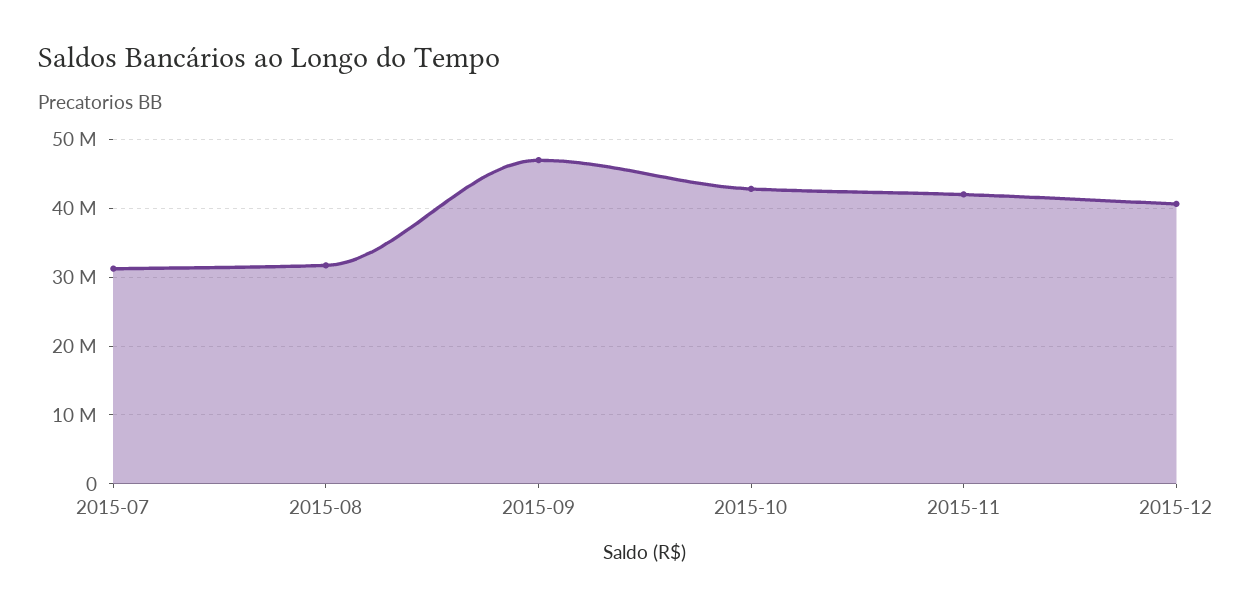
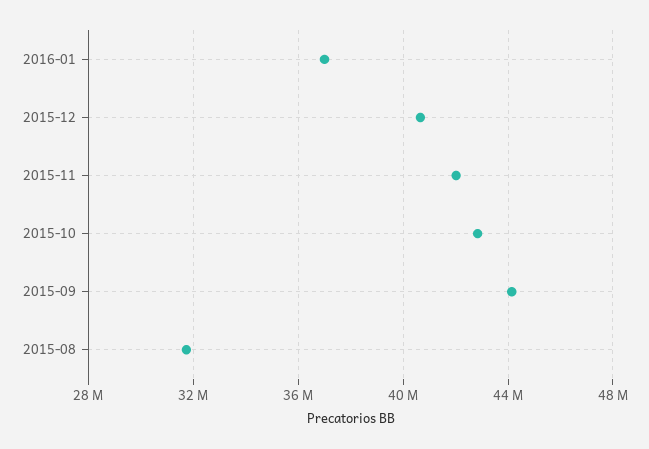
2015-07: 31000000 -> none
2015-09: 47000000 -> 44000000
2016-01: none -> 37000000

